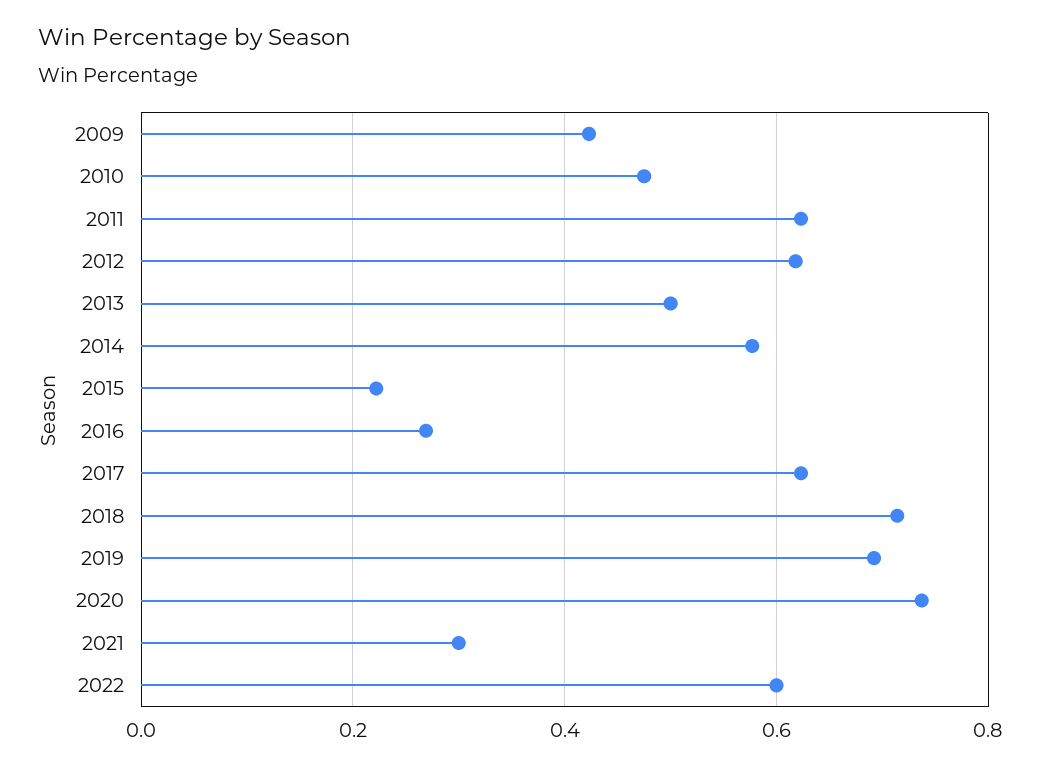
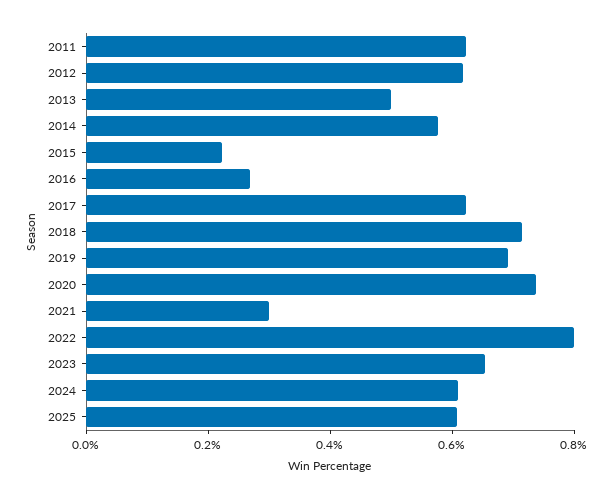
2009: 0.42 -> none
2010: 0.48 -> none
2022: 0.6 -> 0.8
2023: none -> 0.65
2024: none -> 0.6
2025: none -> 0.6

